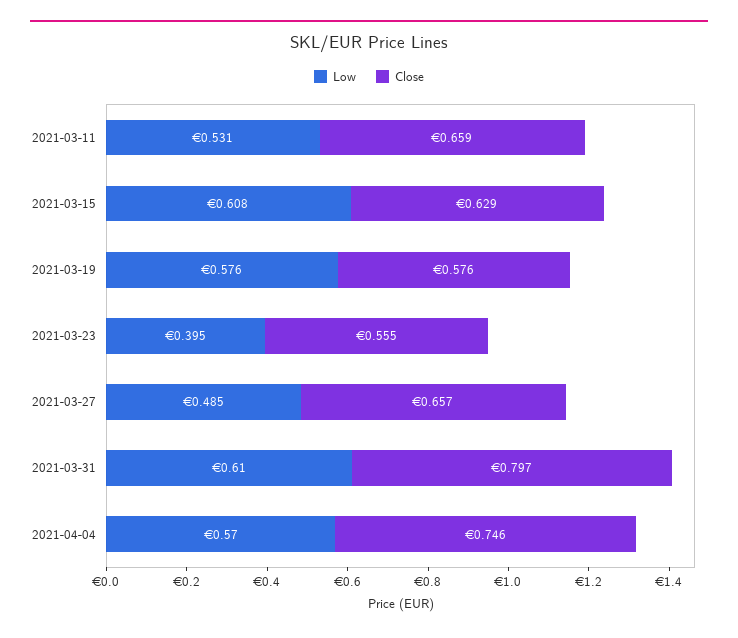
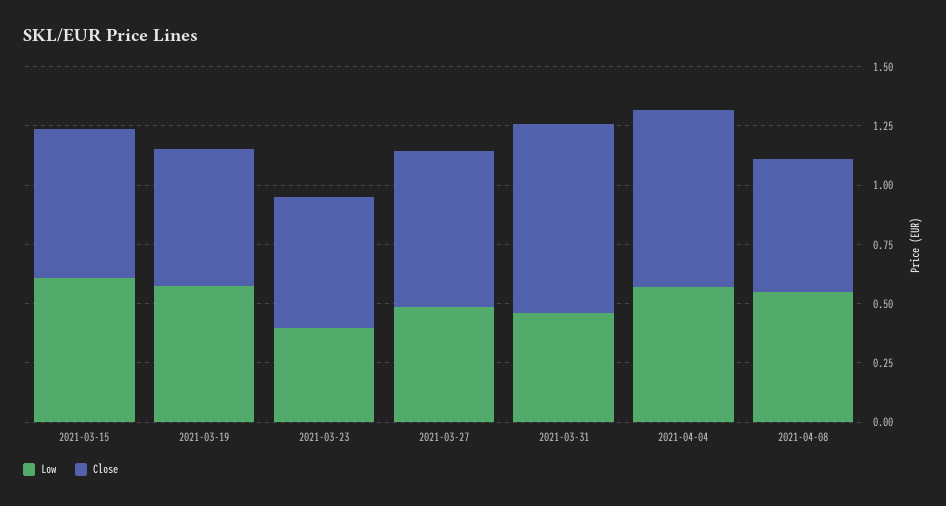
Low, 2021-03-11: 0.531 -> none
Close, 2021-03-11: 0.659 -> none
Low, 2021-03-31: 0.61 -> 0.45
Low, 2021-04-08: none -> 0.55
Close, 2021-04-08: none -> 0.55

